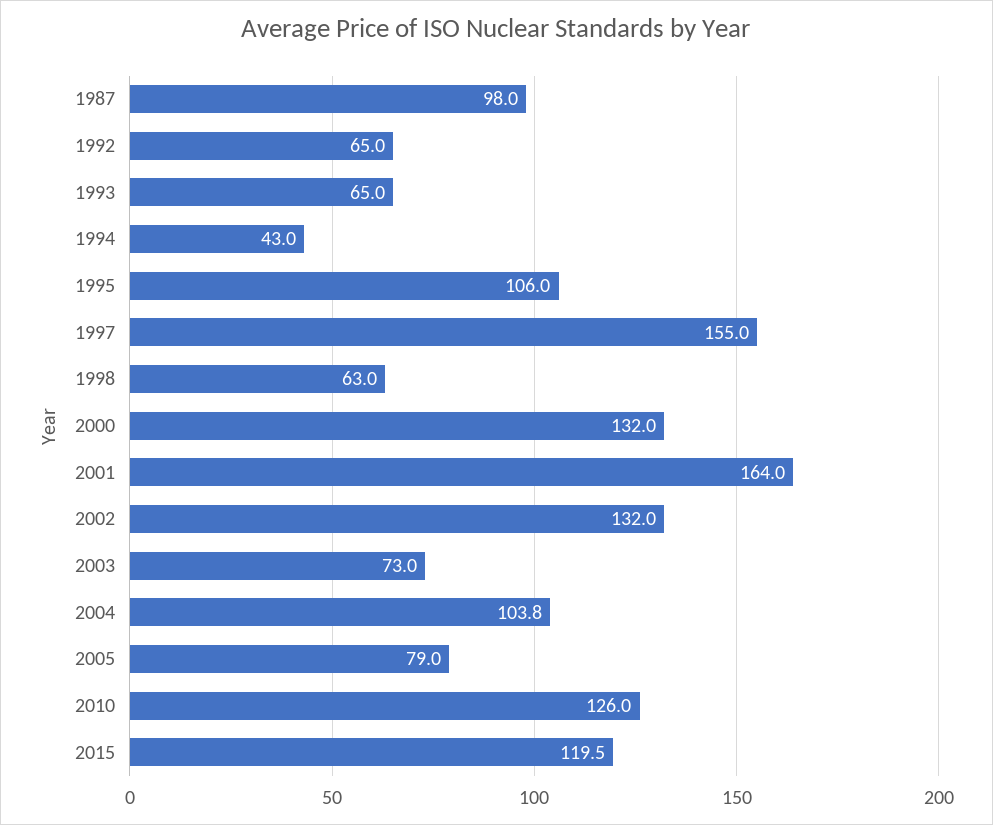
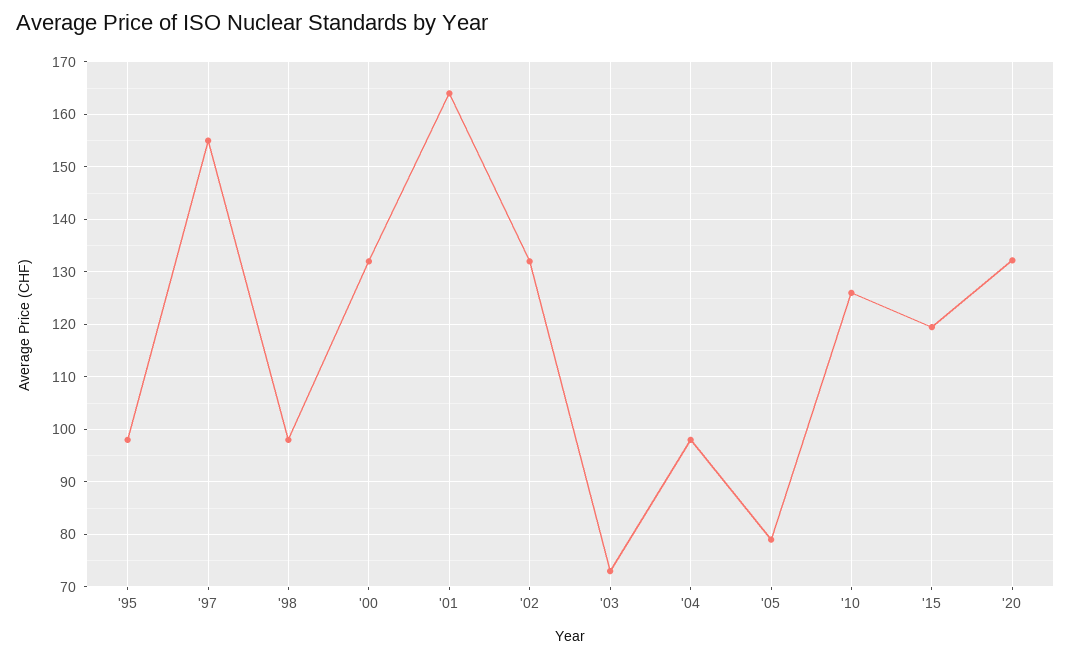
1987: 98 -> none
1992: 65 -> none
1993: 65 -> none
1994: 43 -> none
1995: 106 -> 98
1998: 63 -> 98
2004: 103.8 -> 98
'20: none -> 132

